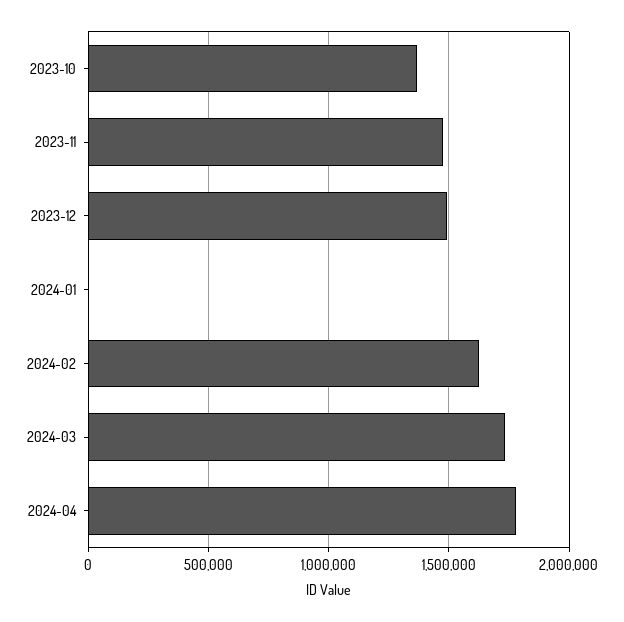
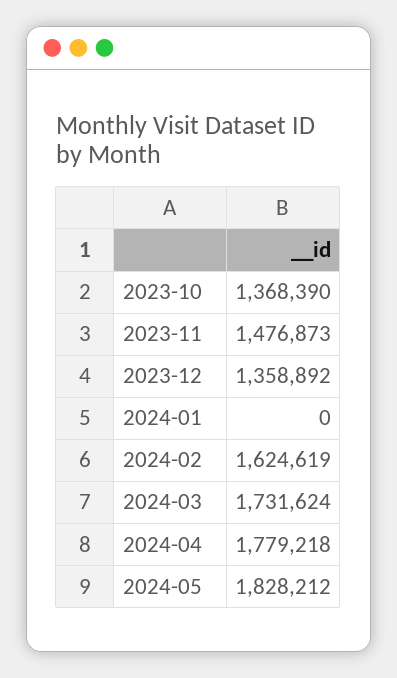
2023-12: 1500000 -> 1358892
2024-05: none -> 1828212

